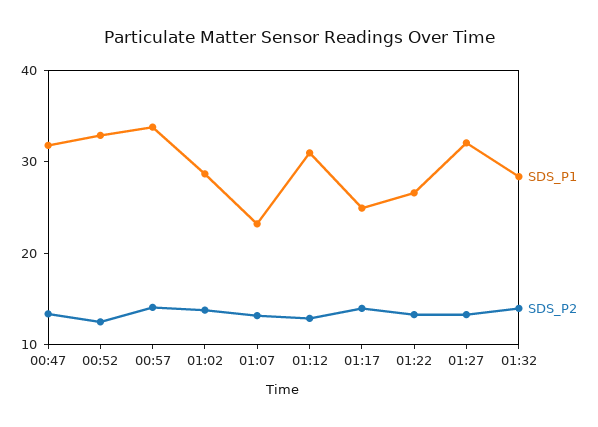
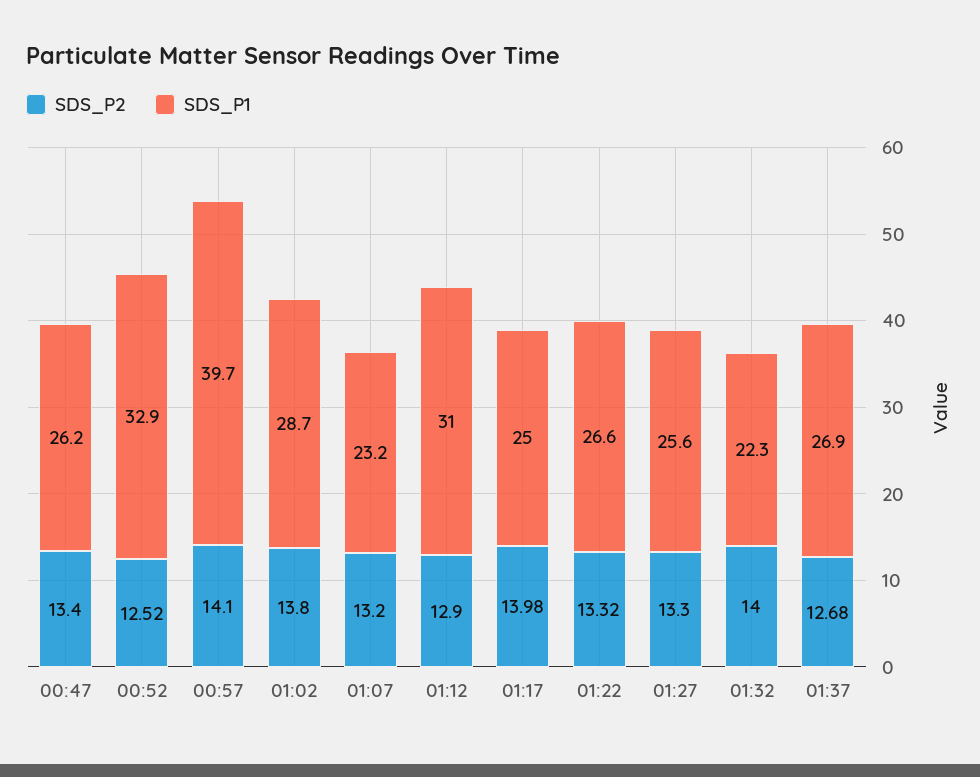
SDS_P1, 00:47: 32 -> 26.2
SDS_P1, 00:57: 34 -> 39.7
SDS_P1, 01:27: 32 -> 25.6
SDS_P1, 01:32: 28 -> 22.3
SDS_P2, 01:37: none -> 12.68
SDS_P1, 01:37: none -> 26.9

